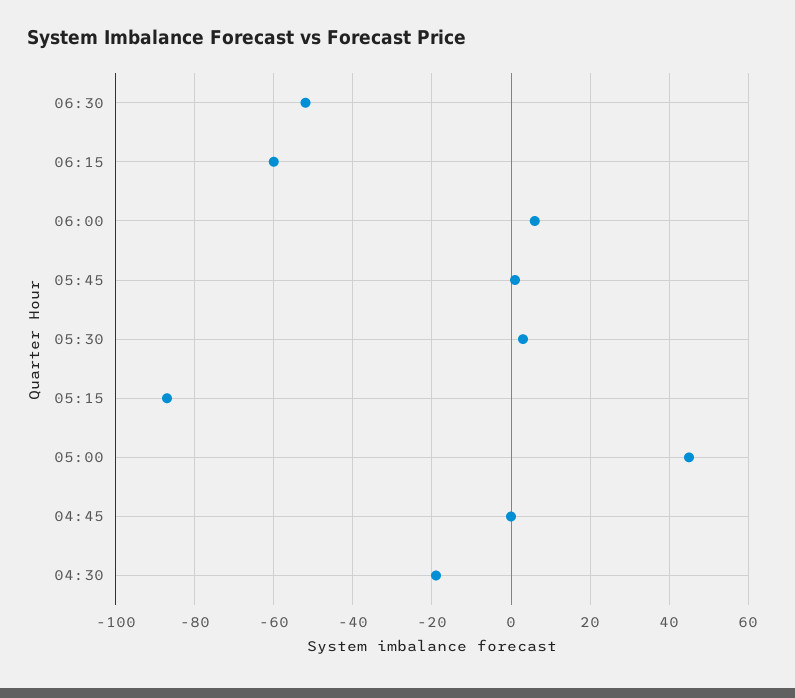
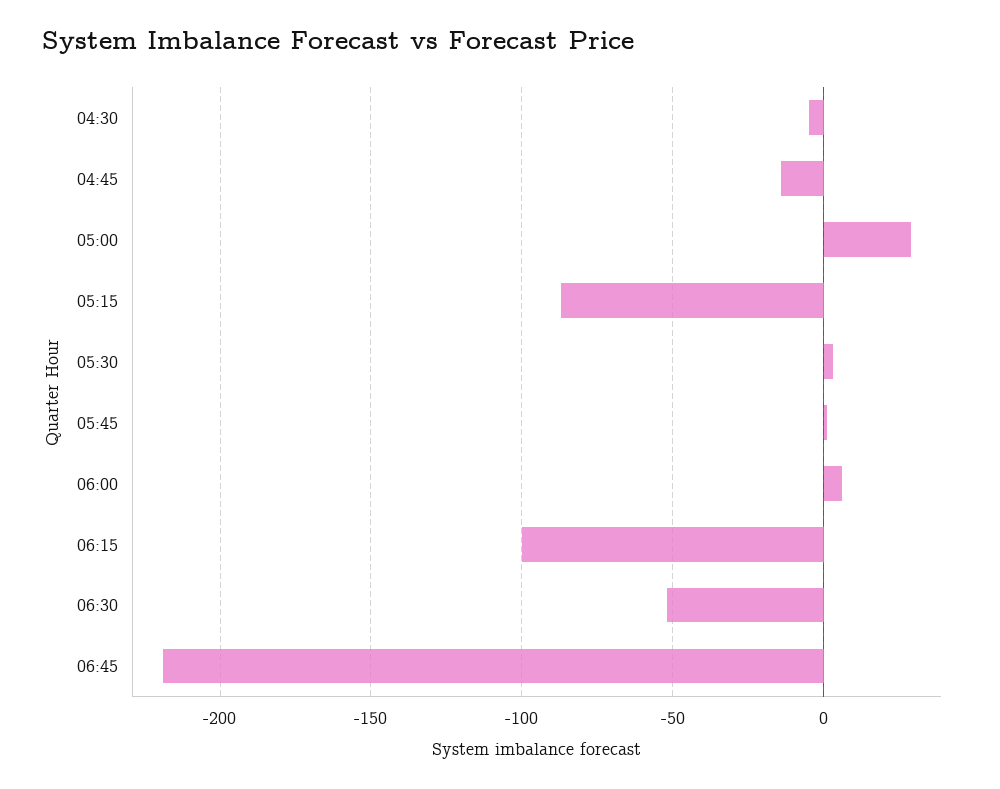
06:15: -60 -> -100
05:00: 45 -> 30
04:45: 0 -> -15
04:30: -20 -> -5
06:45: none -> -220

